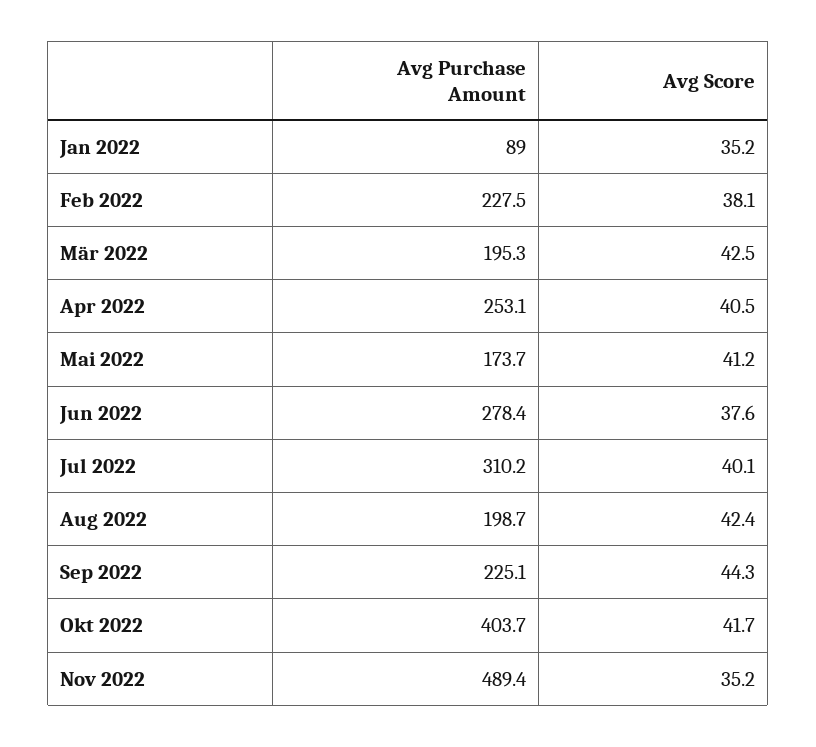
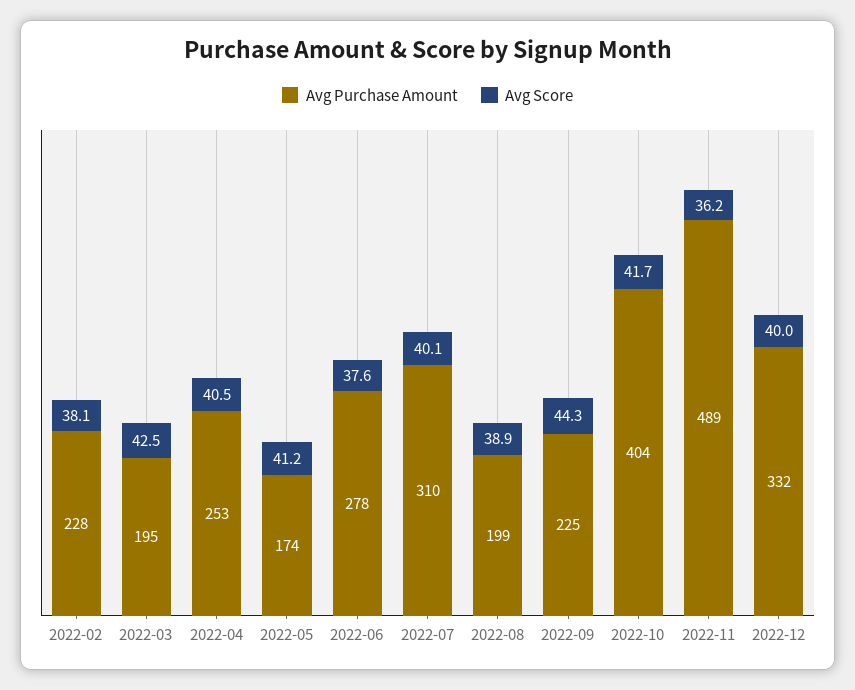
Avg Purchase Amount, Jan 2022: 89 -> none
Avg Score, Jan 2022: 35.2 -> none
Avg Score, Aug 2022: 42.4 -> 38.9
Avg Score, Nov 2022: 35.2 -> 36.2
Avg Purchase Amount, 2022-12: none -> 332
Avg Score, 2022-12: none -> 40

